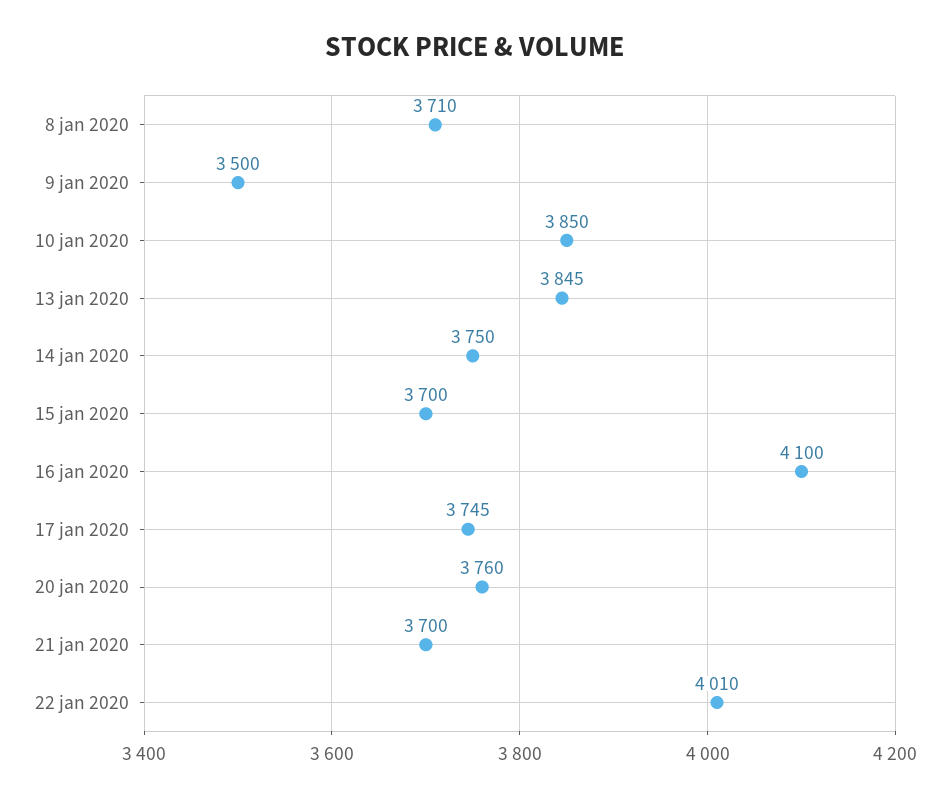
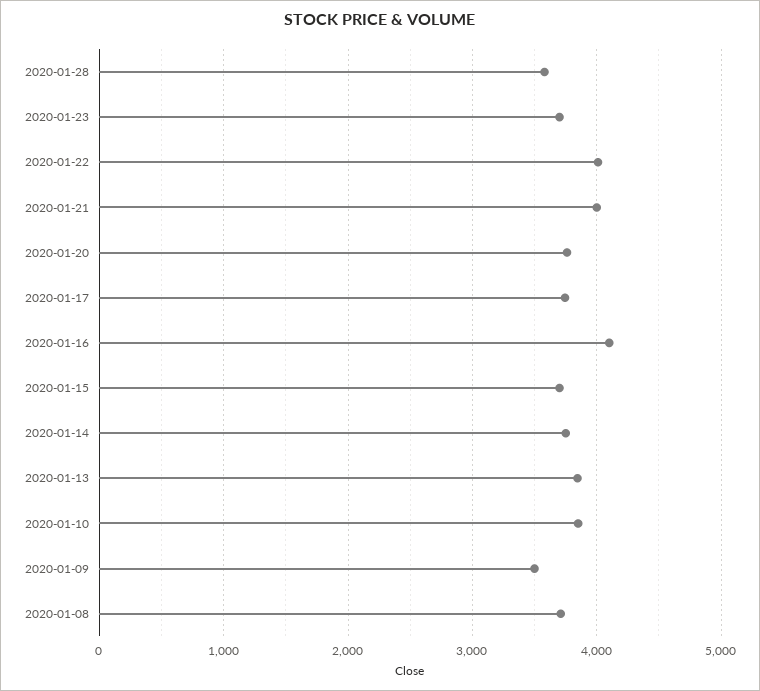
21 jan 2020: 3700 -> 4000
2020-01-28: none -> 3600
2020-01-23: none -> 3700

